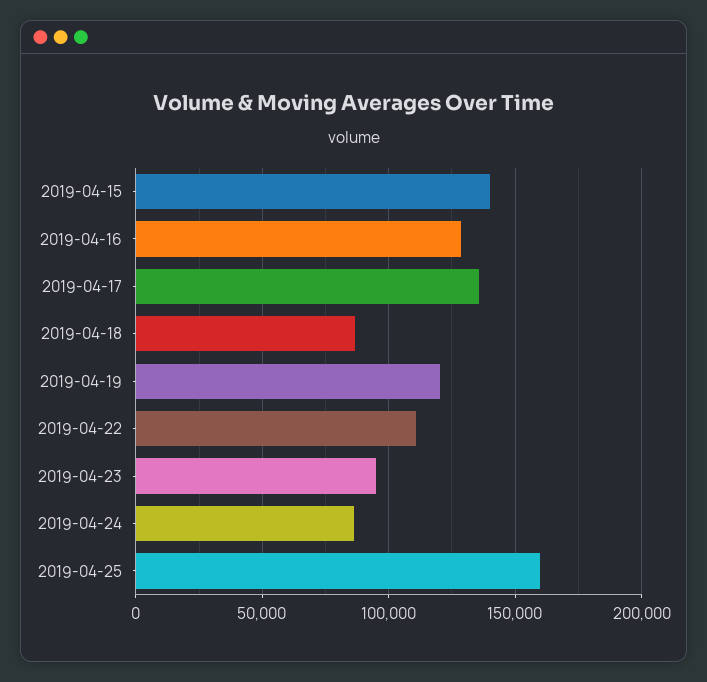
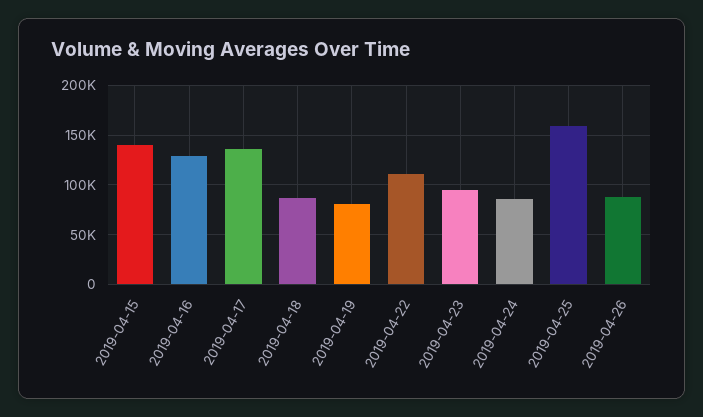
2019-04-19: 120000 -> 80000
2019-04-26: none -> 90000

